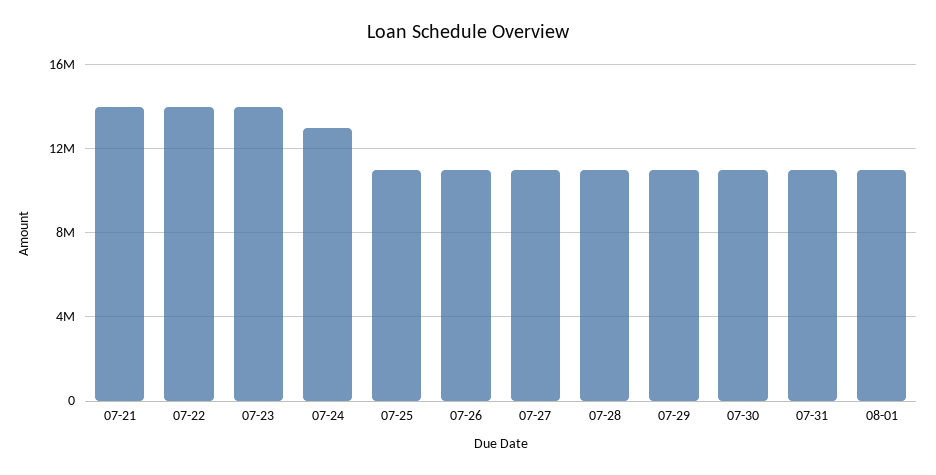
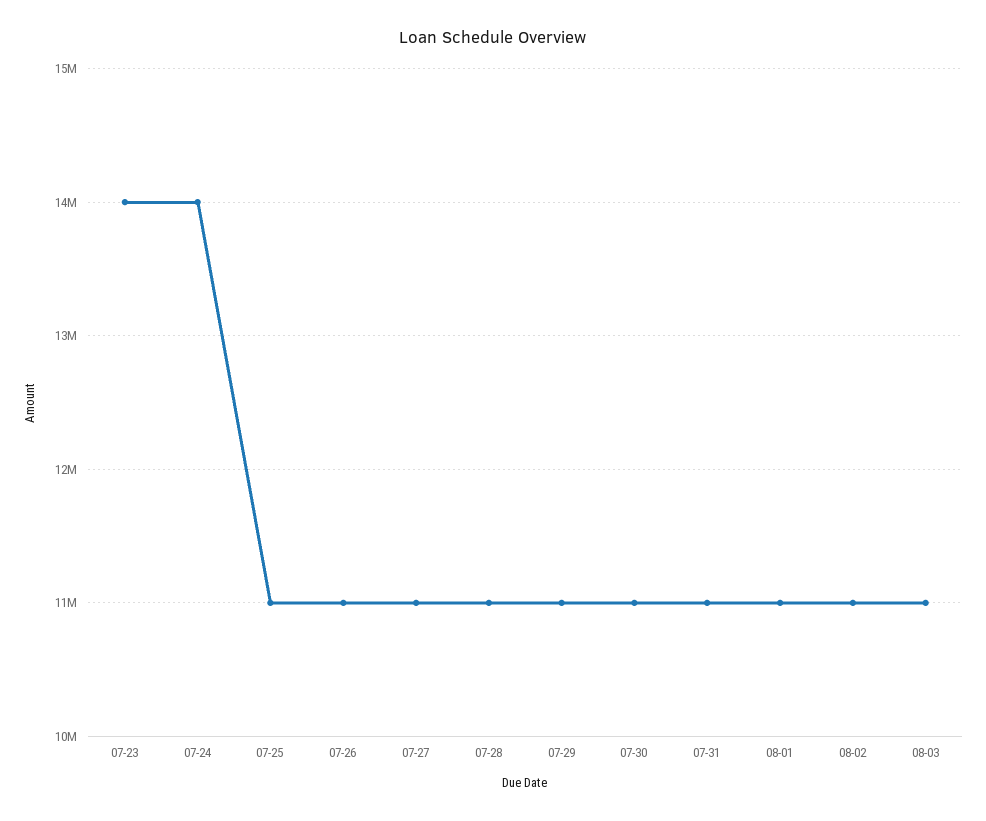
07-21: 14000000 -> none
07-22: 14000000 -> none
07-24: 13000000 -> 14000000
08-02: none -> 11000000
08-03: none -> 11000000

